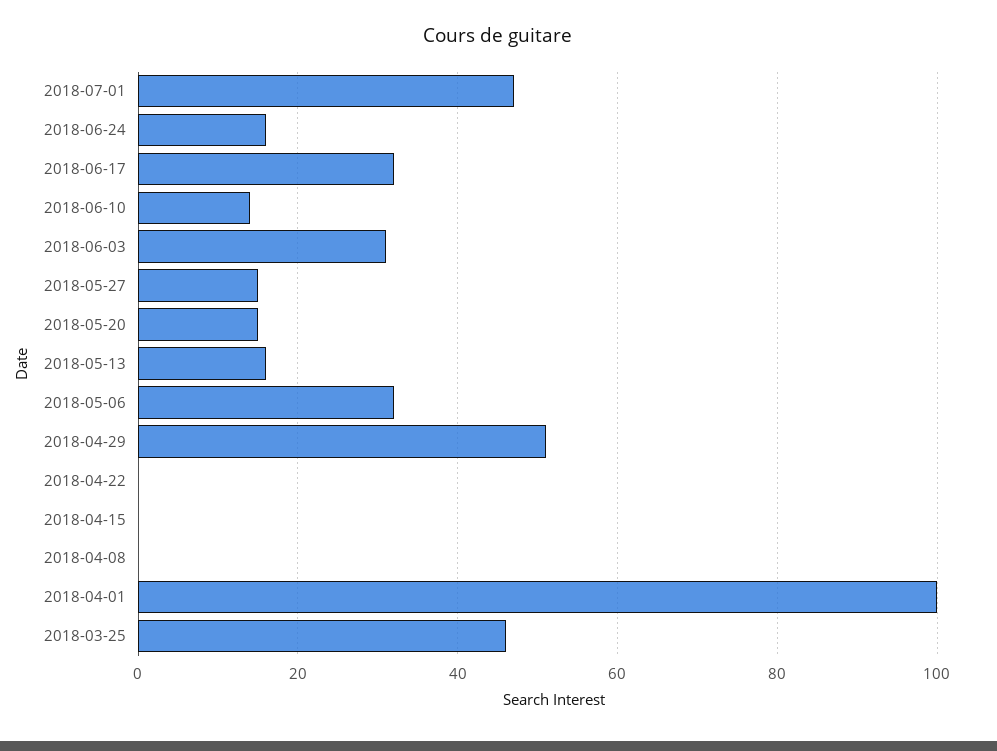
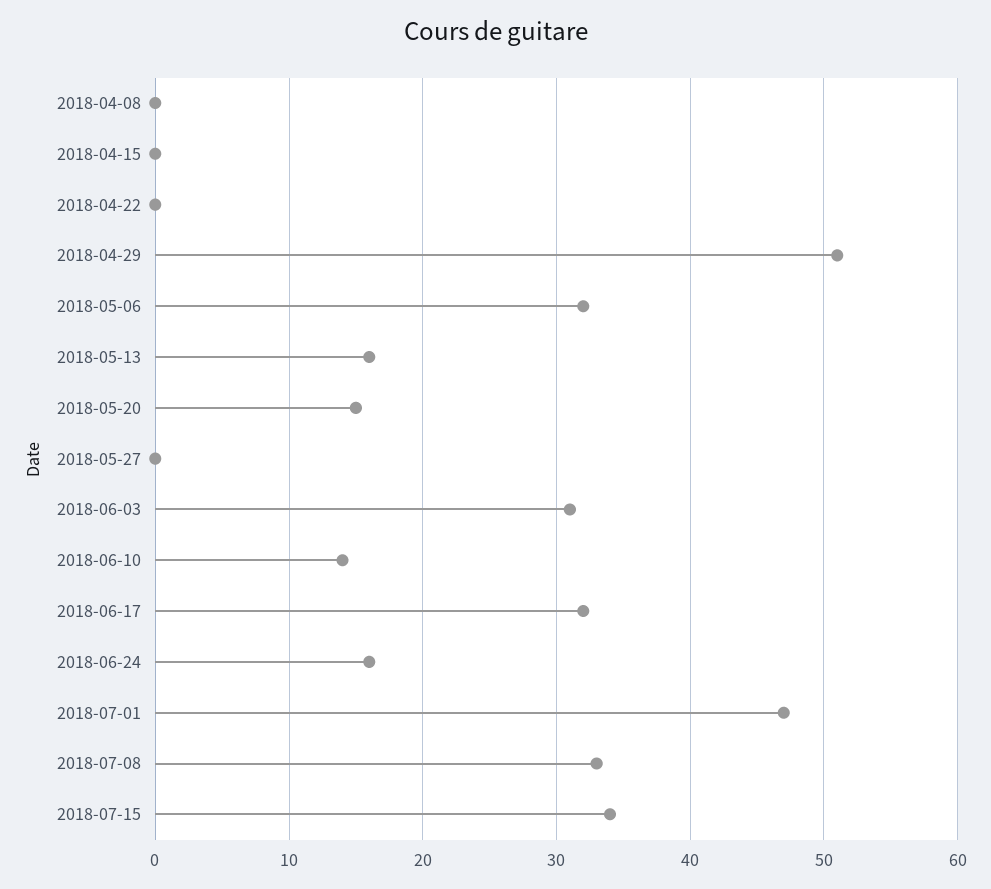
2018-05-27: 15 -> 0
2018-04-01: 100 -> none
2018-03-25: 45 -> none
2018-07-08: none -> 33
2018-07-15: none -> 34

